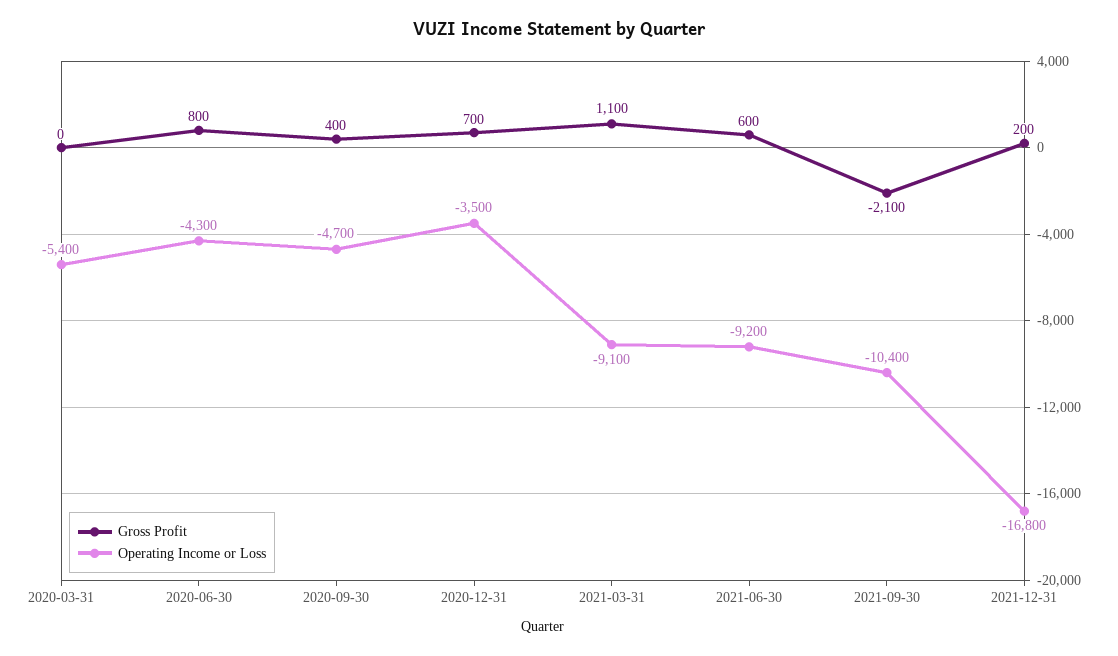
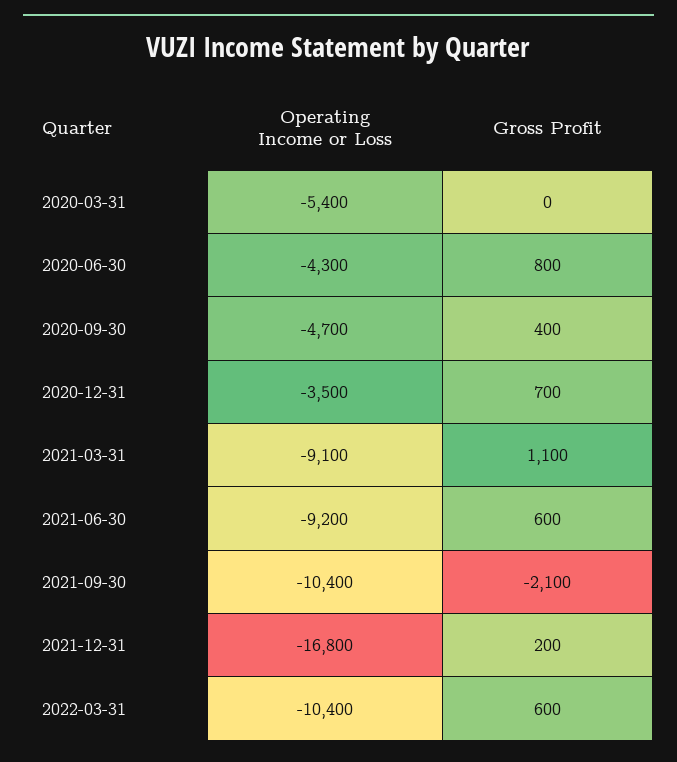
Operating Income or Loss, 2022-03-31: none -> -10400
Gross Profit, 2022-03-31: none -> 600

